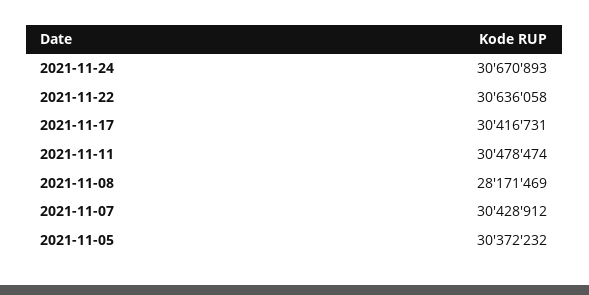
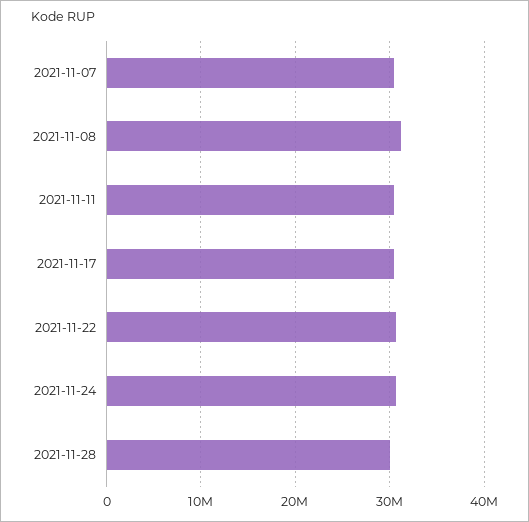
2021-11-08: 28171469 -> 31000000
2021-11-05: 30372232 -> none
2021-11-28: none -> 30000000

